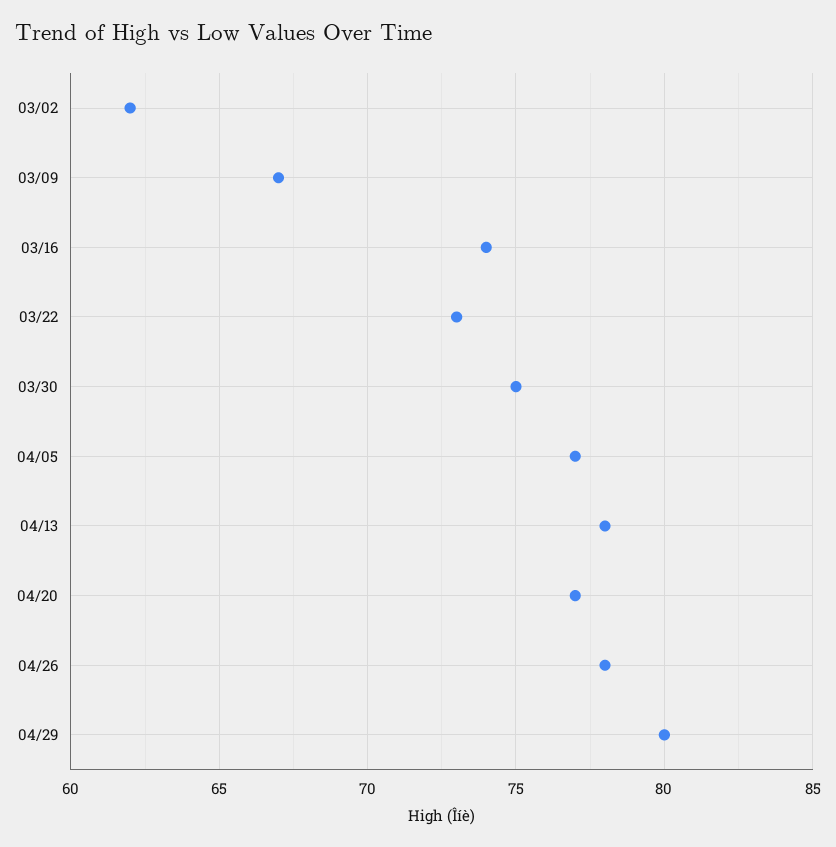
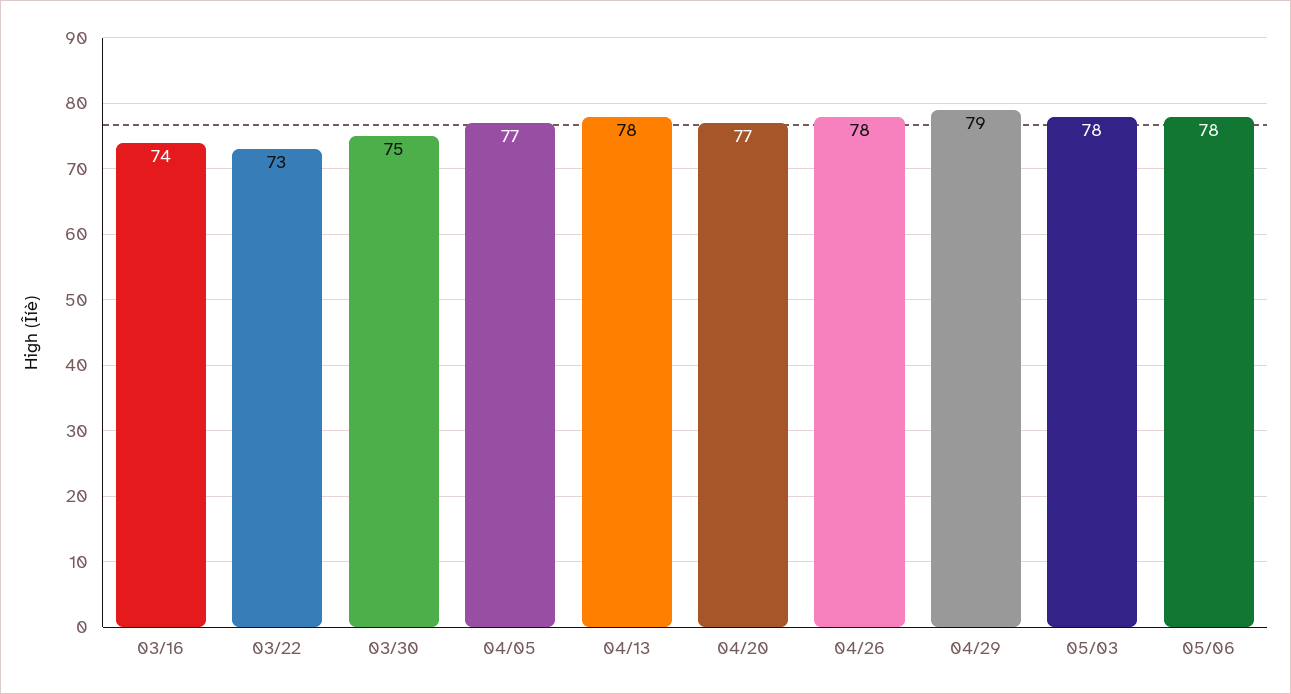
03/02: 62 -> none
03/09: 67 -> none
04/29: 80 -> 79
05/03: none -> 78
05/06: none -> 78

